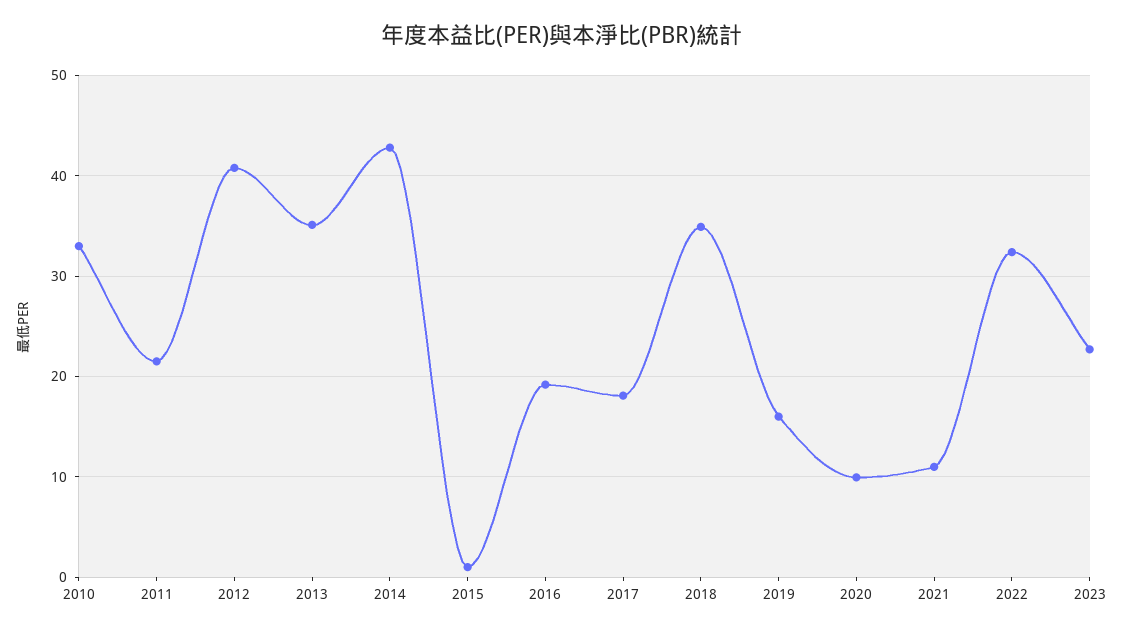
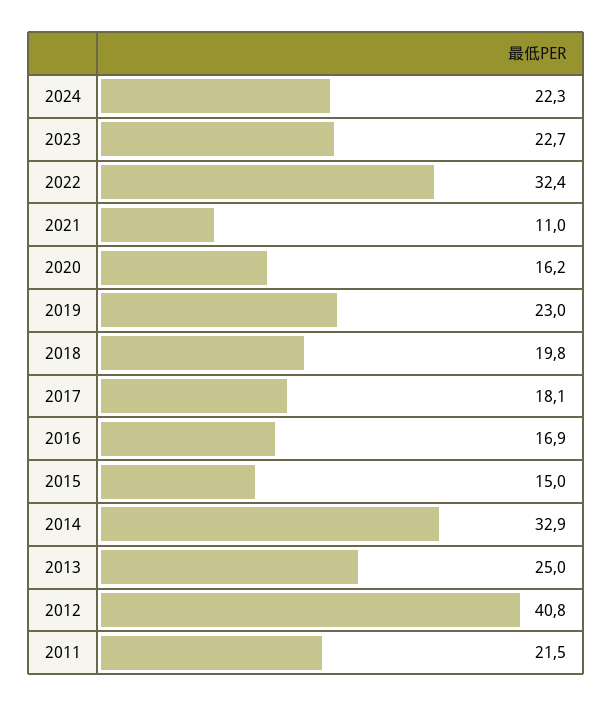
2010: 33 -> none
2013: 35 -> 25
2014: 43 -> 32.9
2015: 1 -> 15
2016: 19 -> 16.9
2018: 35 -> 19.8
2019: 16 -> 23
2020: 10 -> 16.2
2024: none -> 22.3

